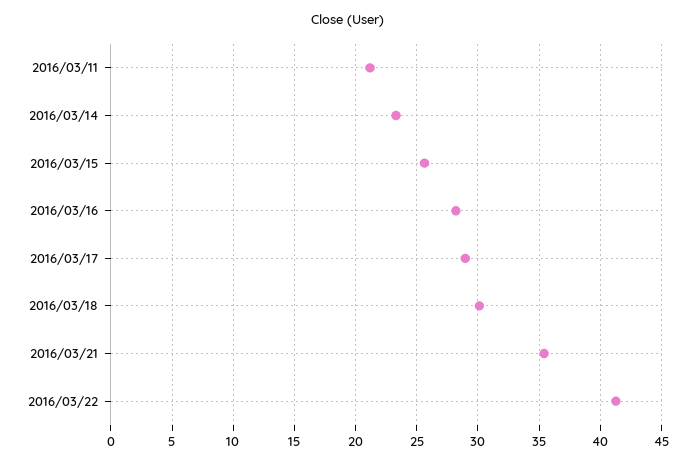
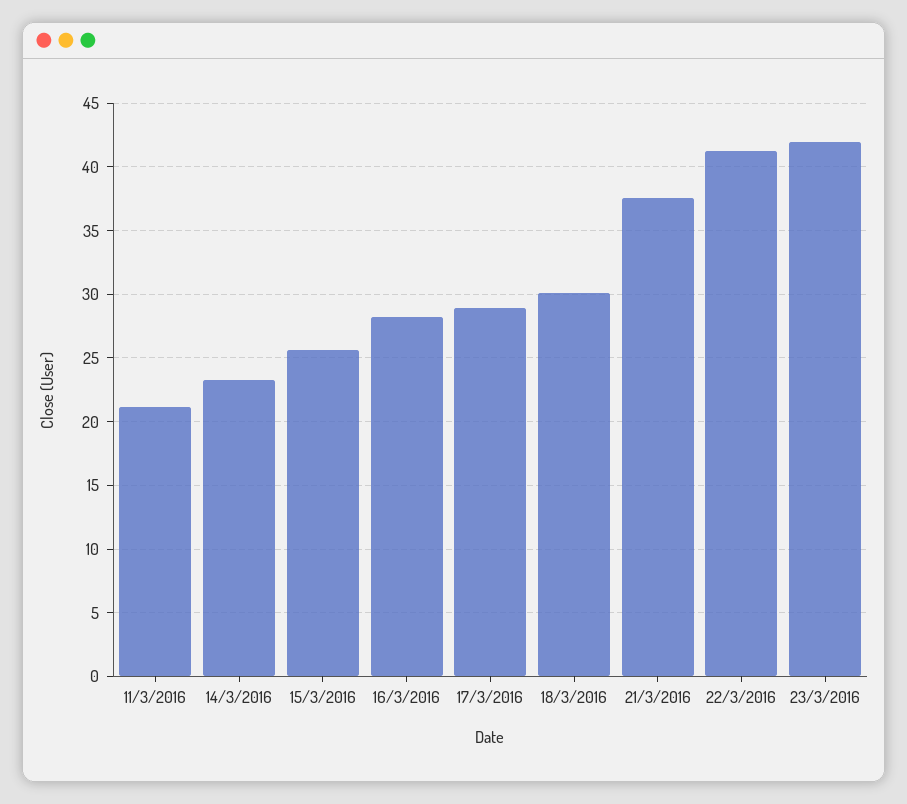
2016/03/21: 35.5 -> 37.5
23/3/2016: none -> 42

